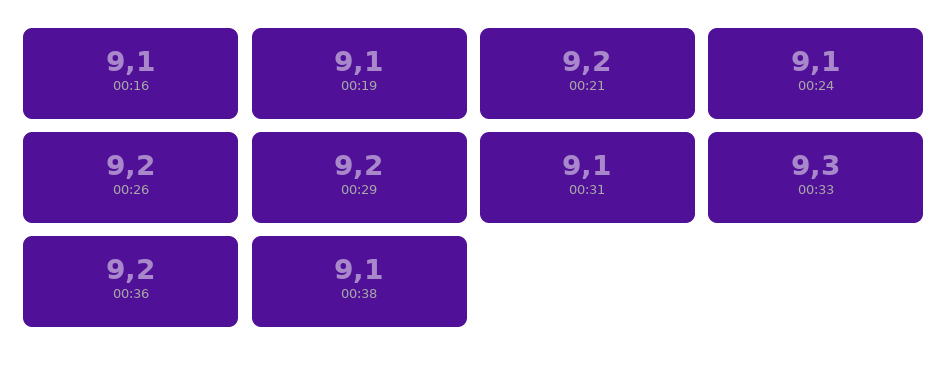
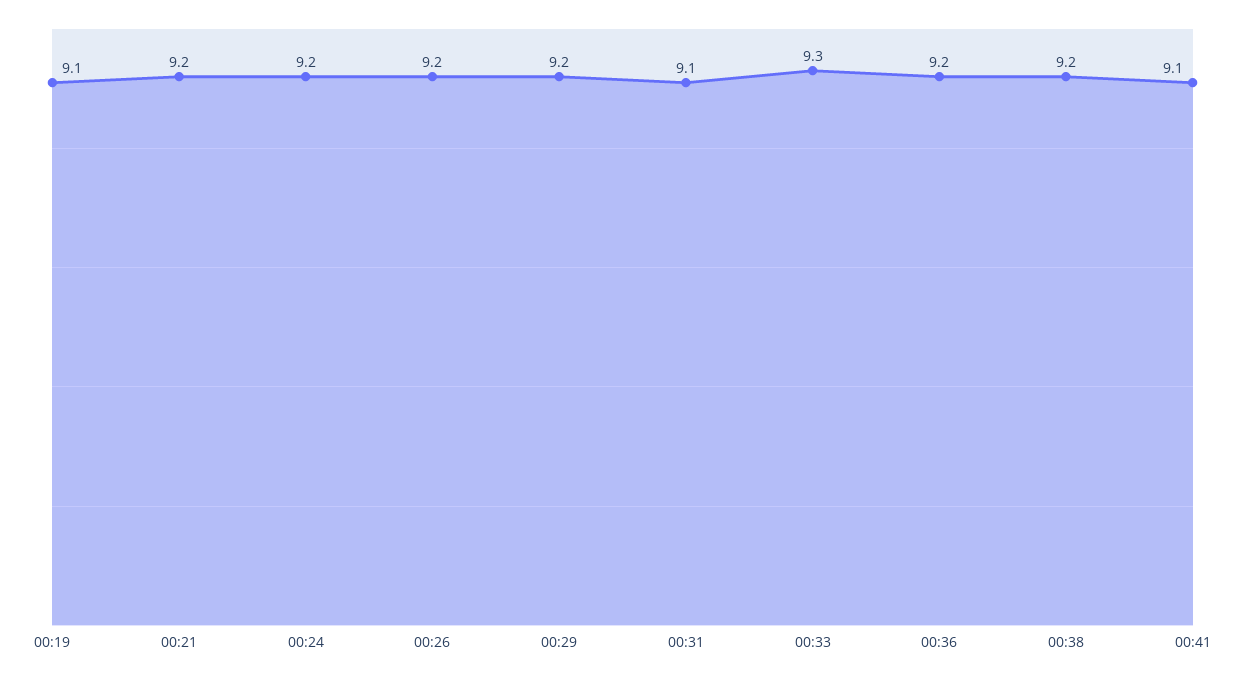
00:16: 9.1 -> none
00:24: 9.1 -> 9.2
00:38: 9.1 -> 9.2
00:41: none -> 9.1

